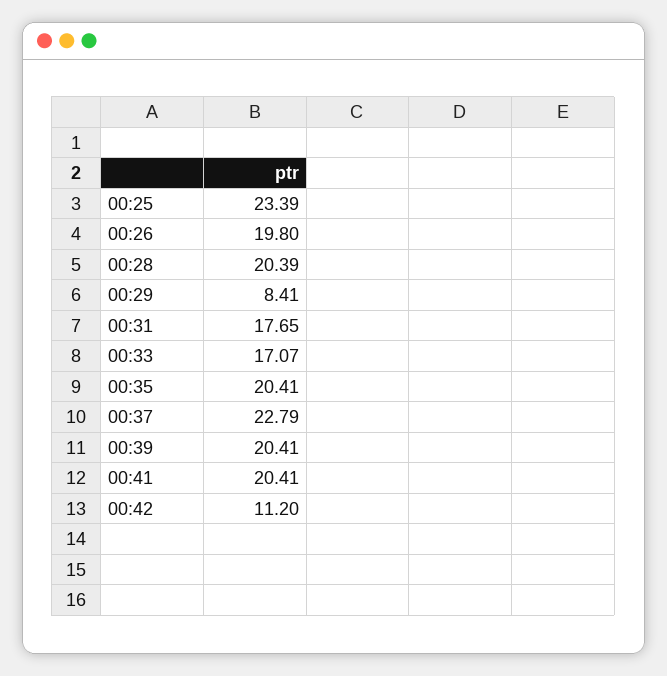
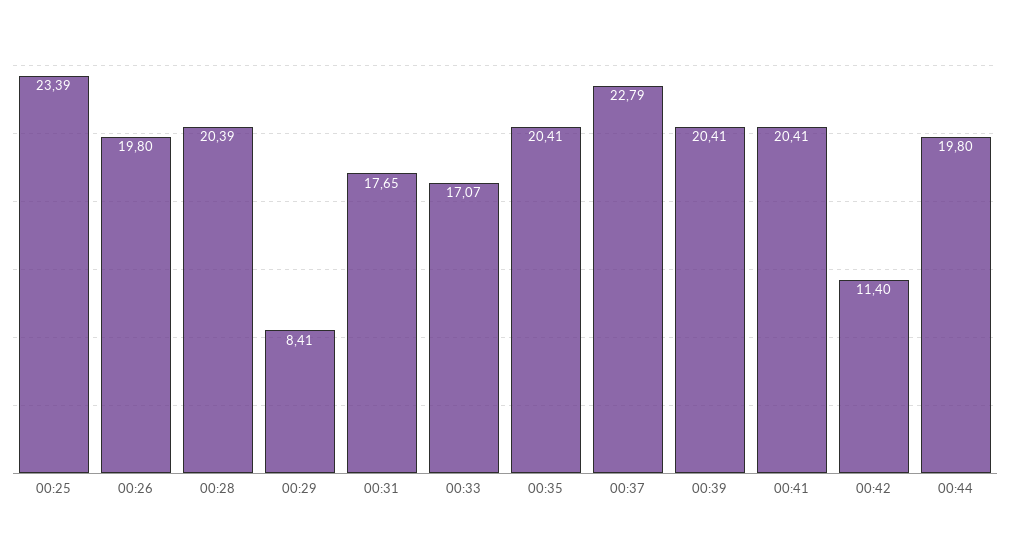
00:42: 11.2 -> 11.4
00:44: none -> 19.8

